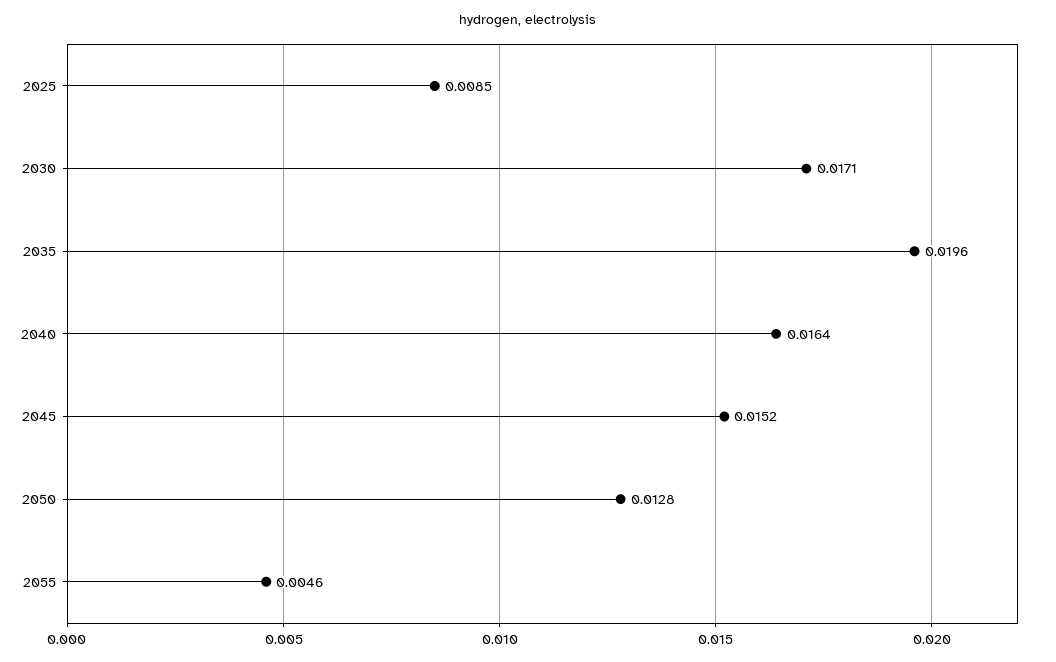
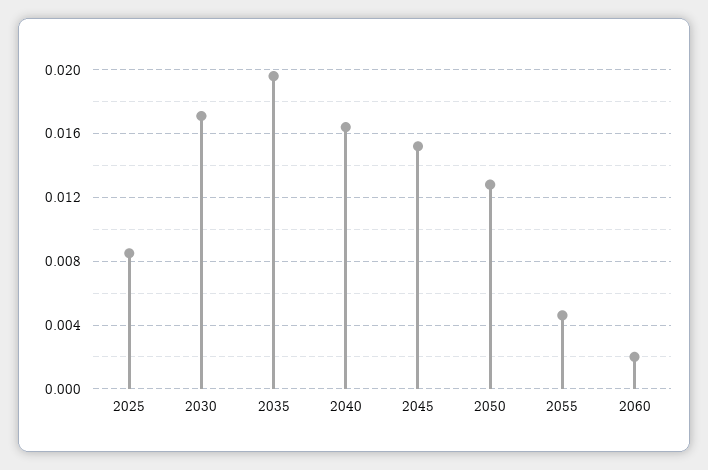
2060: none -> 0.002

